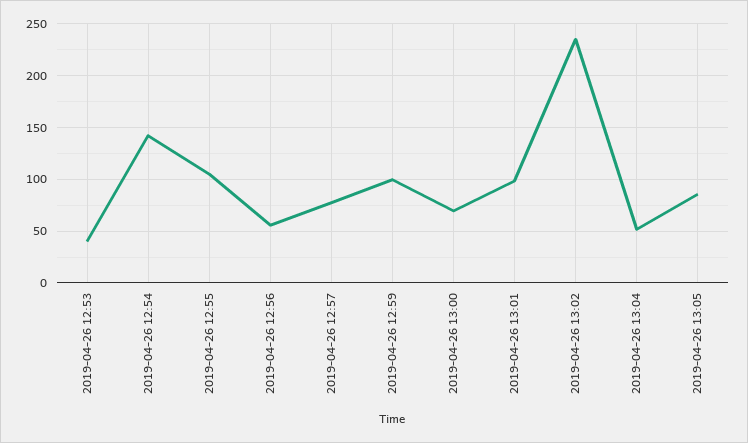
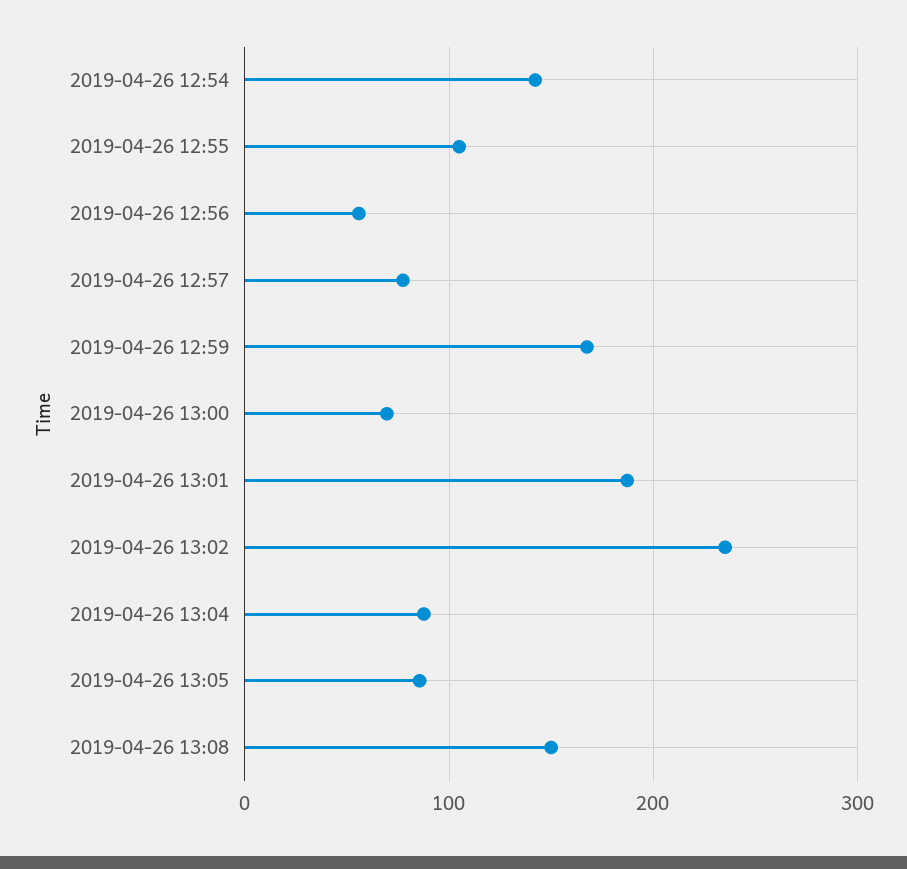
2019-04-26 12:53: 40 -> none
2019-04-26 12:59: 100 -> 170
2019-04-26 13:01: 100 -> 190
2019-04-26 13:04: 50 -> 90
2019-04-26 13:08: none -> 150

